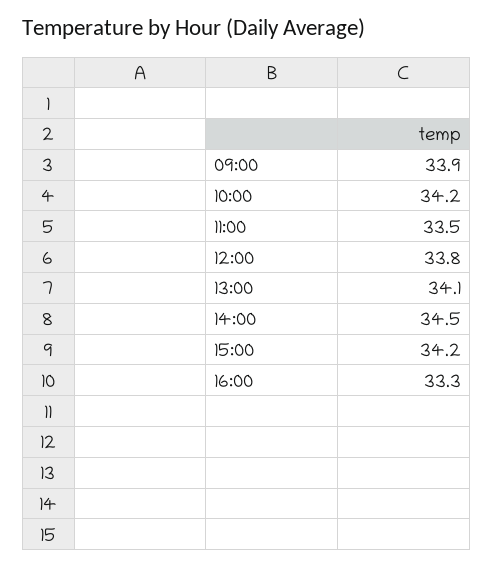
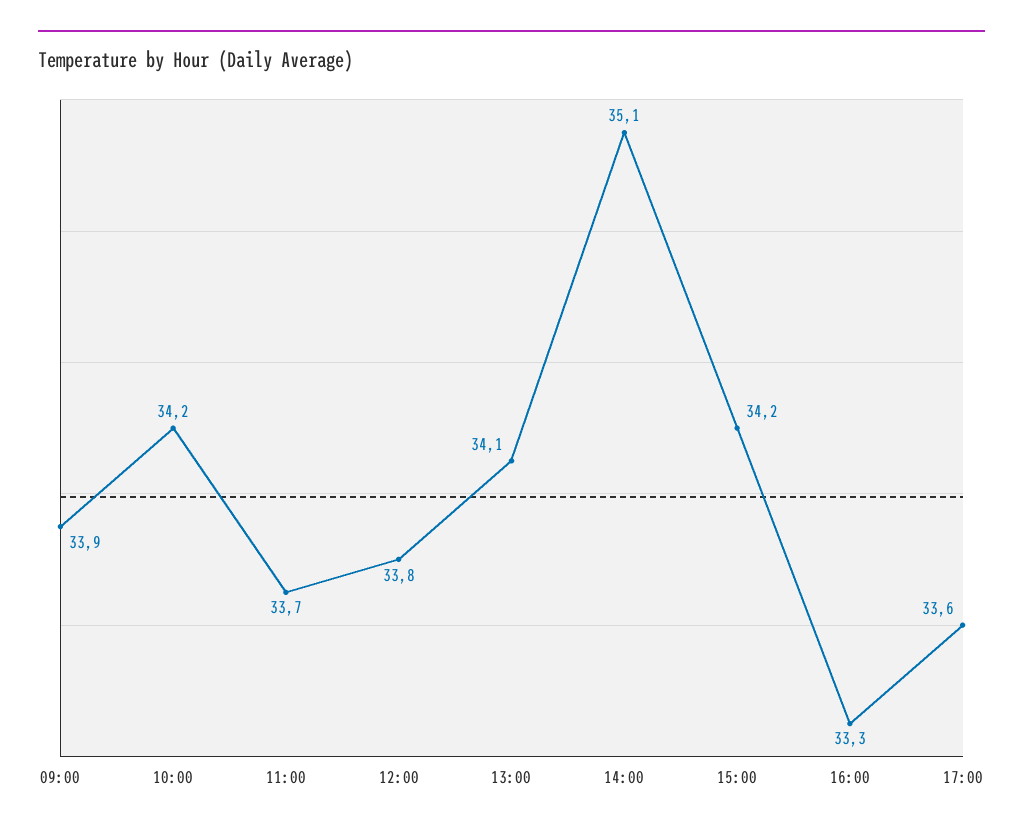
11:00: 33.5 -> 33.7
14:00: 34.5 -> 35.1
17:00: none -> 33.6

